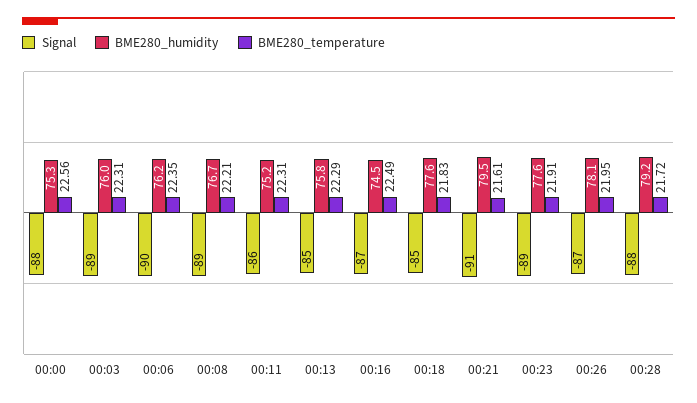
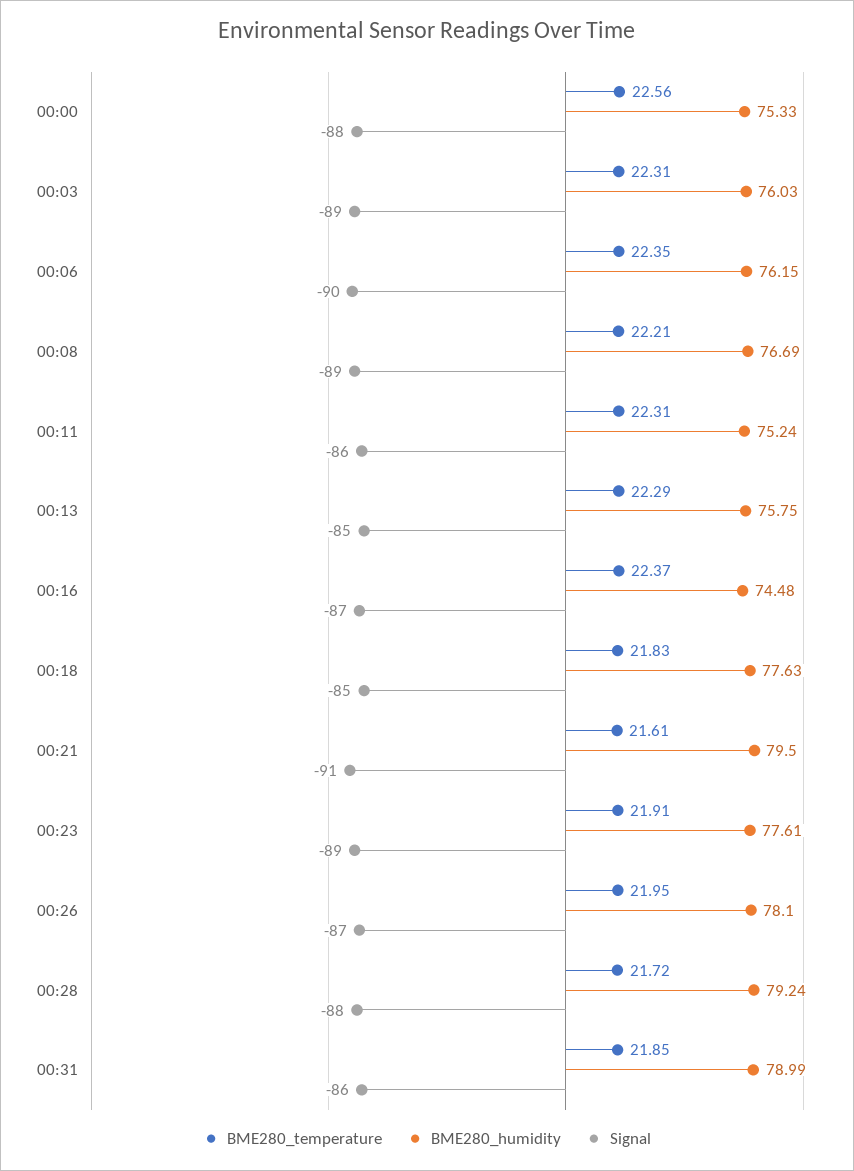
BME280_temperature, 00:16: 22.49 -> 22.37
BME280_temperature, 00:31: none -> 21.85
BME280_humidity, 00:31: none -> 78.99
Signal, 00:31: none -> -86

